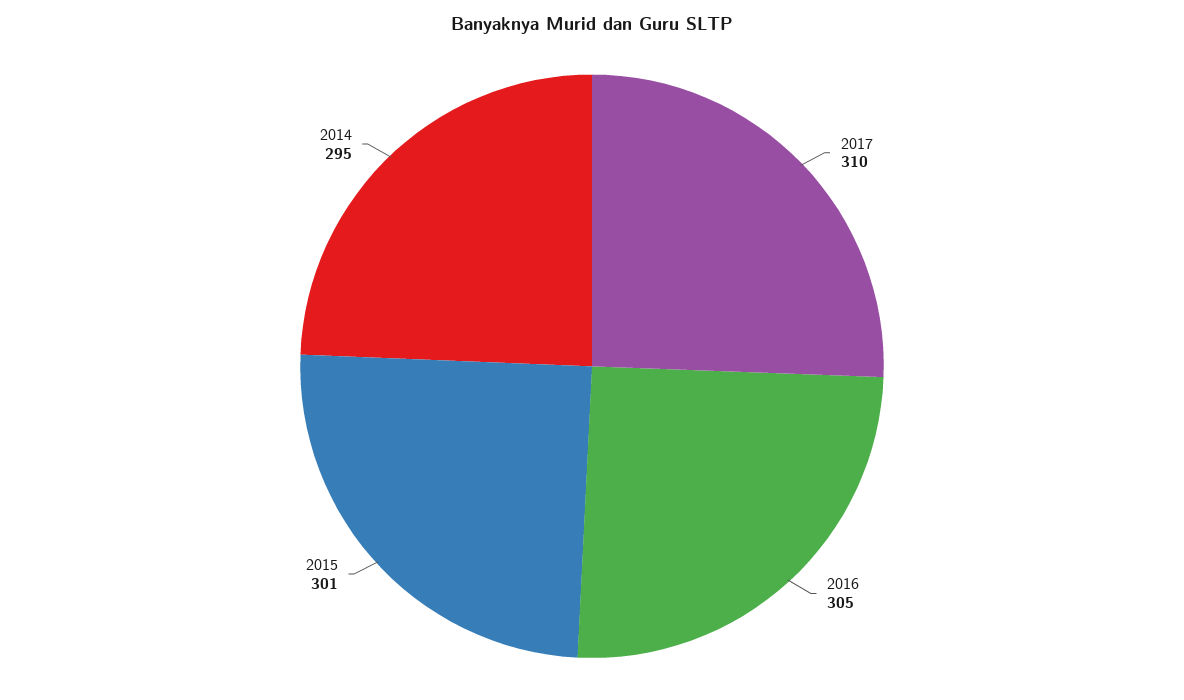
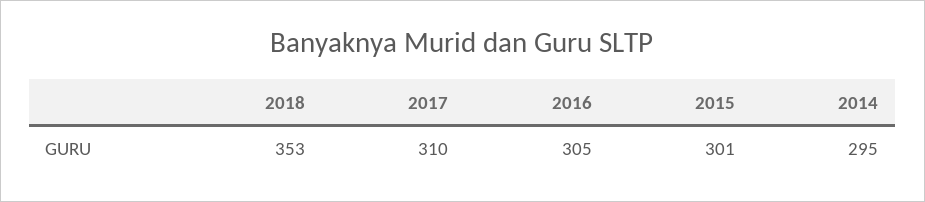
2018: none -> 353

